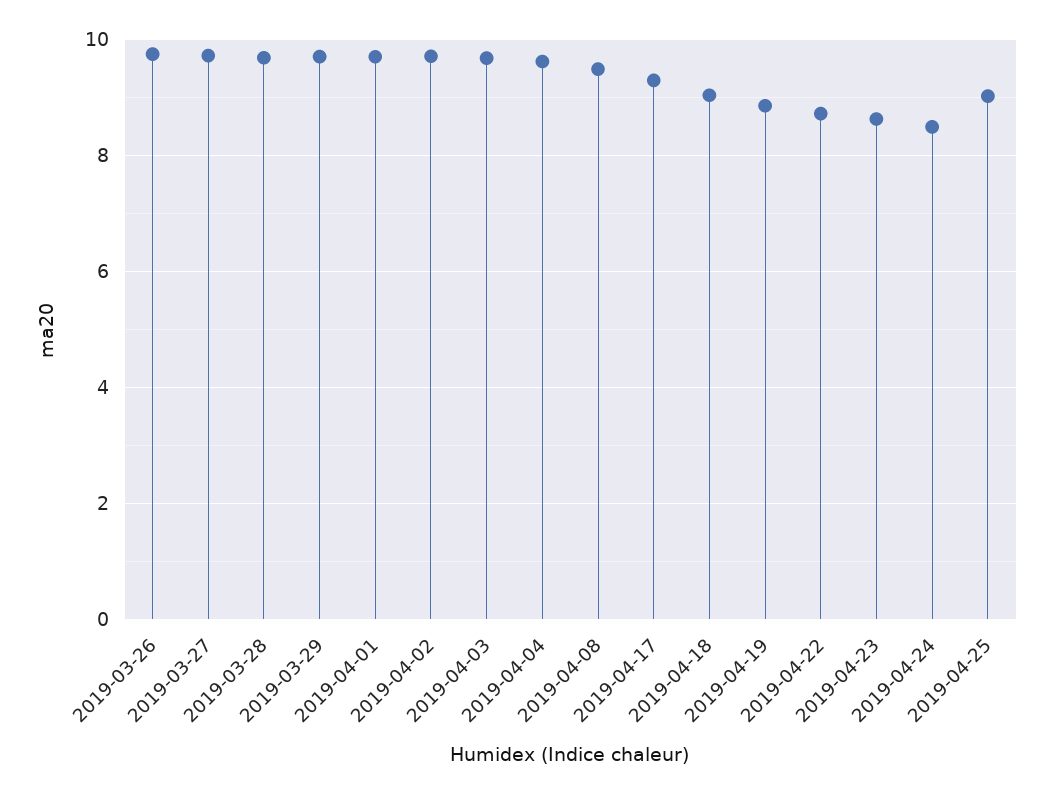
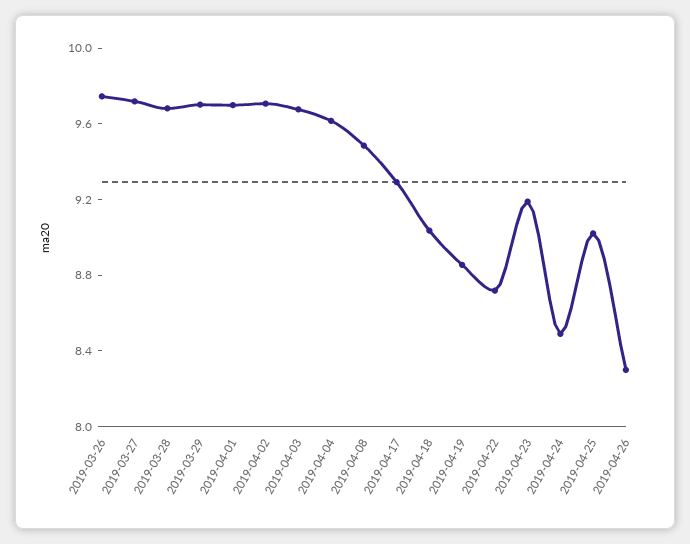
2019-04-23: 8.6 -> 9.2
2019-04-26: none -> 8.3

